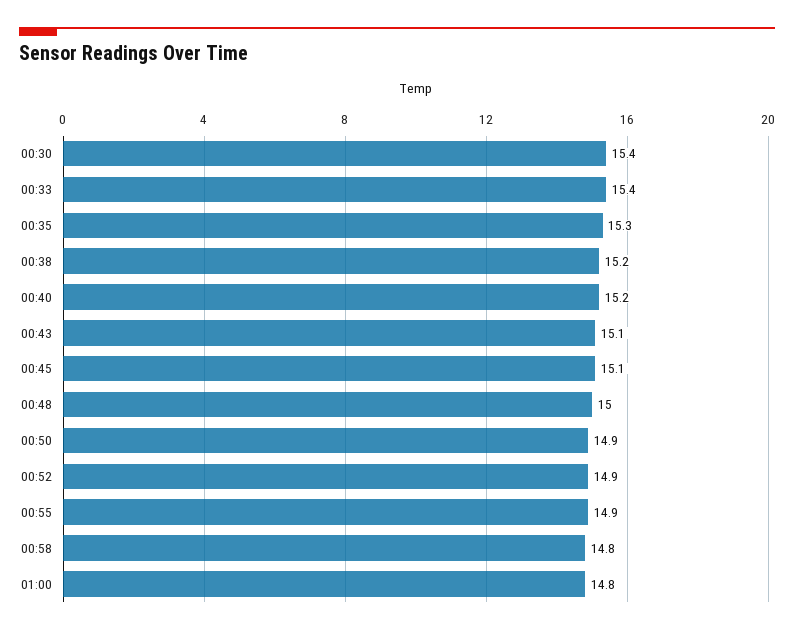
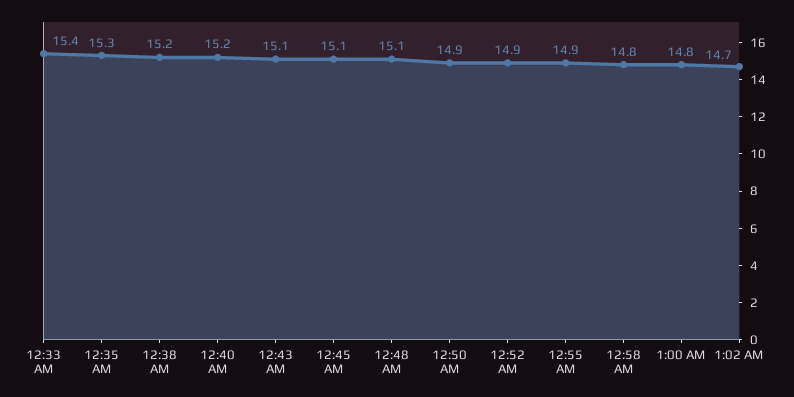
00:30: 15.4 -> none
00:48: 15 -> 15.1
1:02 AM: none -> 14.7

